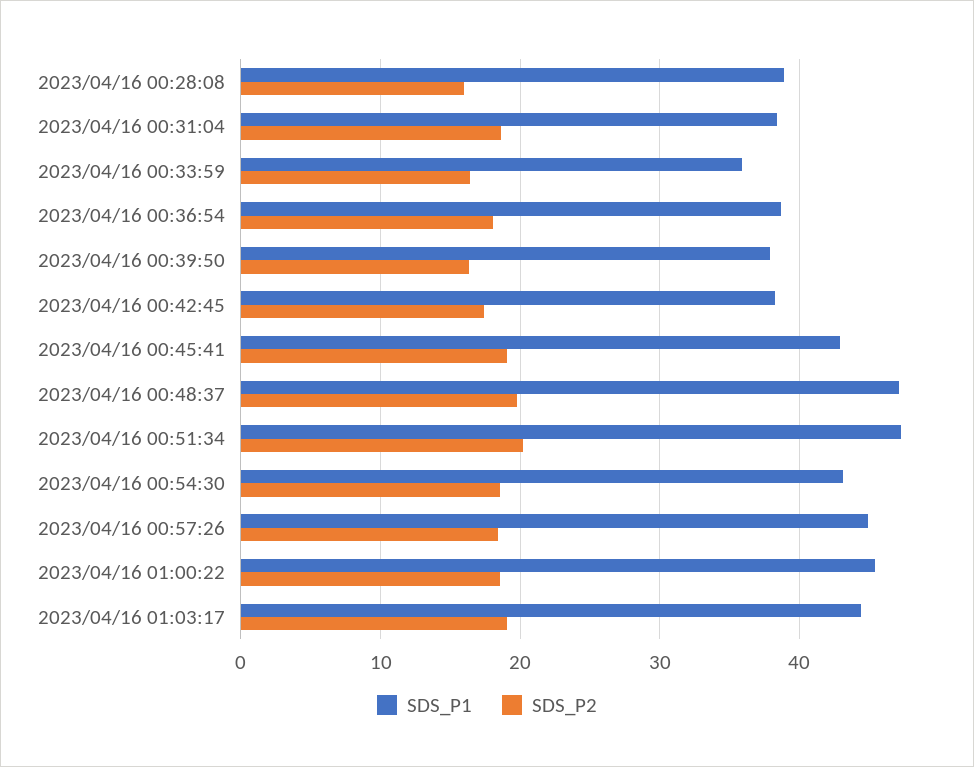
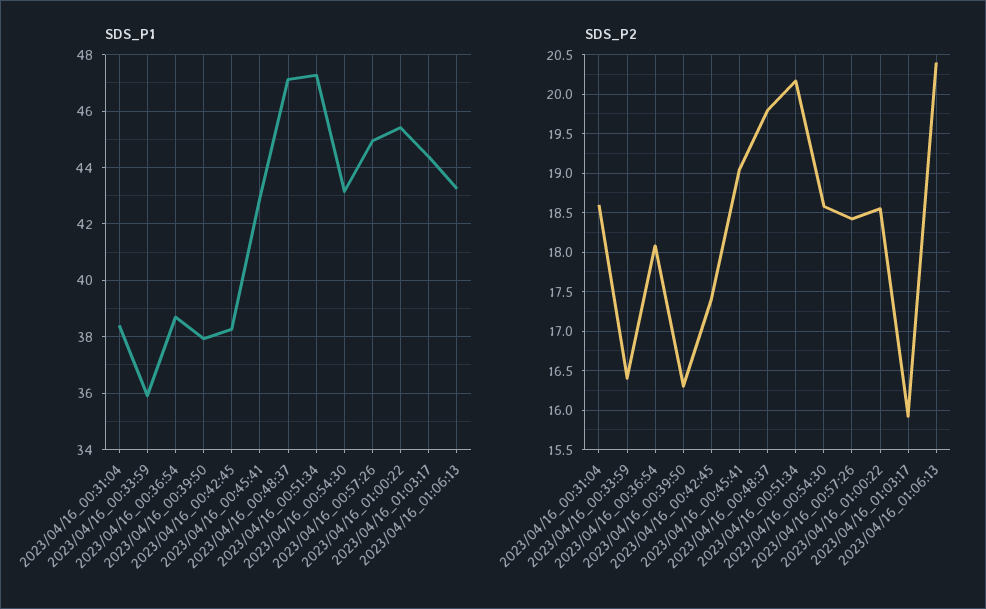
SDS_P1, 2023/04/16 00:28:08: 39 -> none
SDS_P2, 2023/04/16 00:28:08: 16 -> none
SDS_P2, 2023/04/16 01:03:17: 19 -> 15.9
SDS_P1, 2023/04/16_01:06:13: none -> 43.25
SDS_P2, 2023/04/16_01:06:13: none -> 20.4

